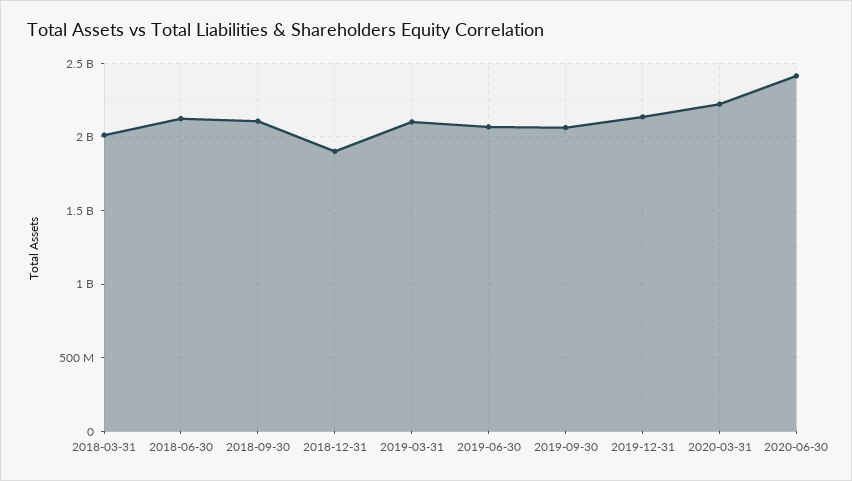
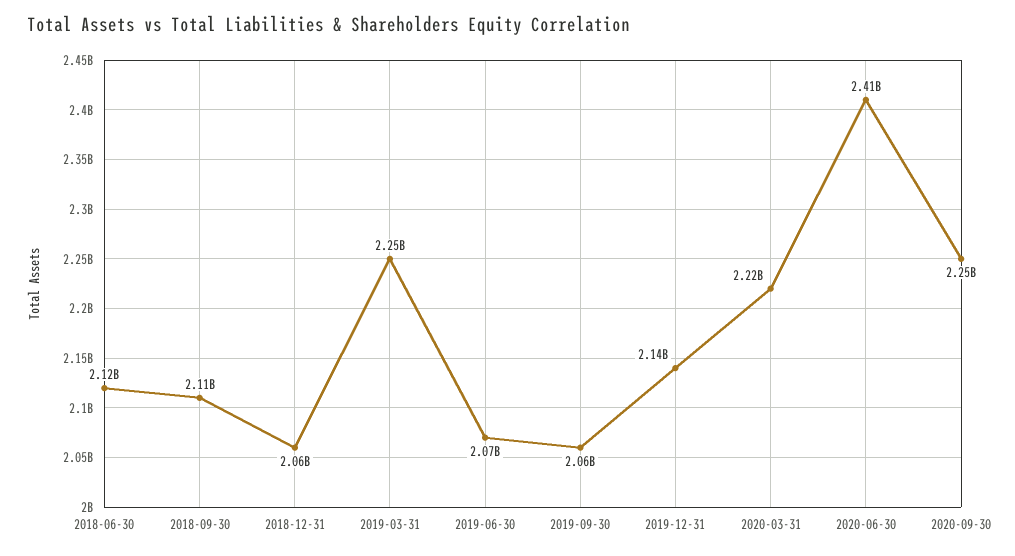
2018-03-31: 2000000000 -> none
2018-12-31: 1900000000 -> 2060000000
2019-03-31: 2100000000 -> 2250000000
2020-09-30: none -> 2250000000

